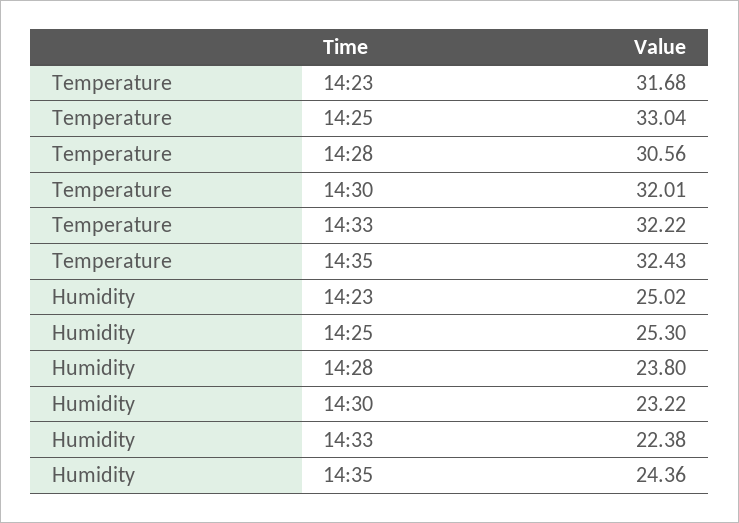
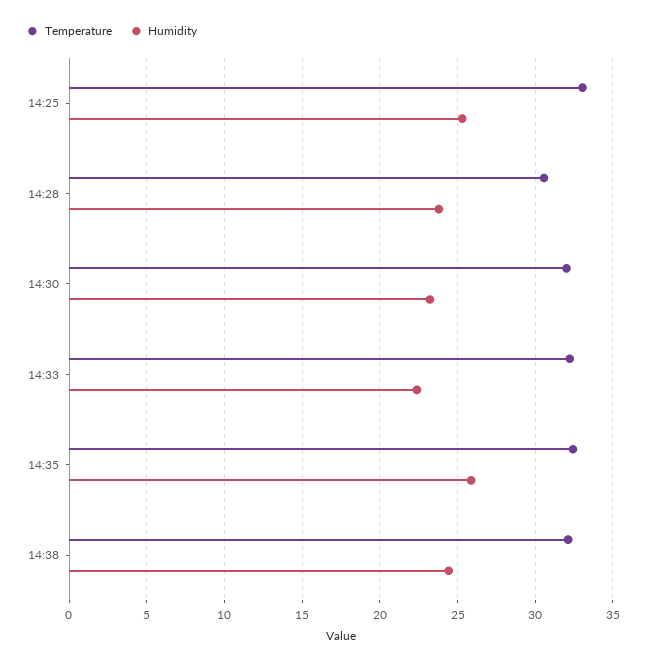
Temperature, 14:23: 31.68 -> none
Humidity, 14:23: 25.02 -> none
Humidity, 14:35: 24.36 -> 26
Temperature, 14:38: none -> 32
Humidity, 14:38: none -> 24.5

